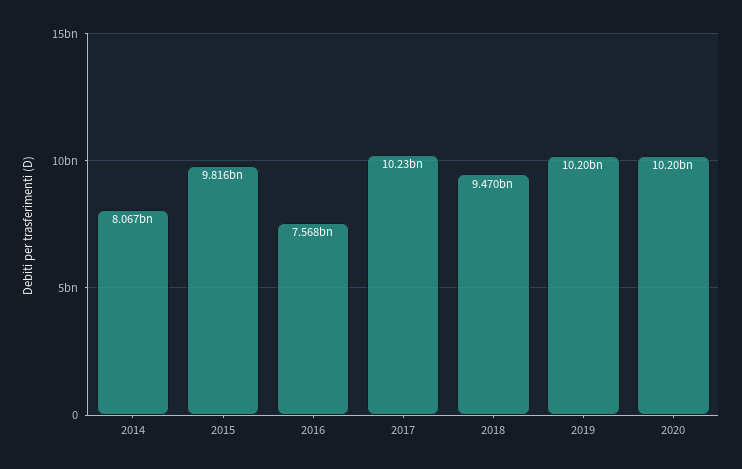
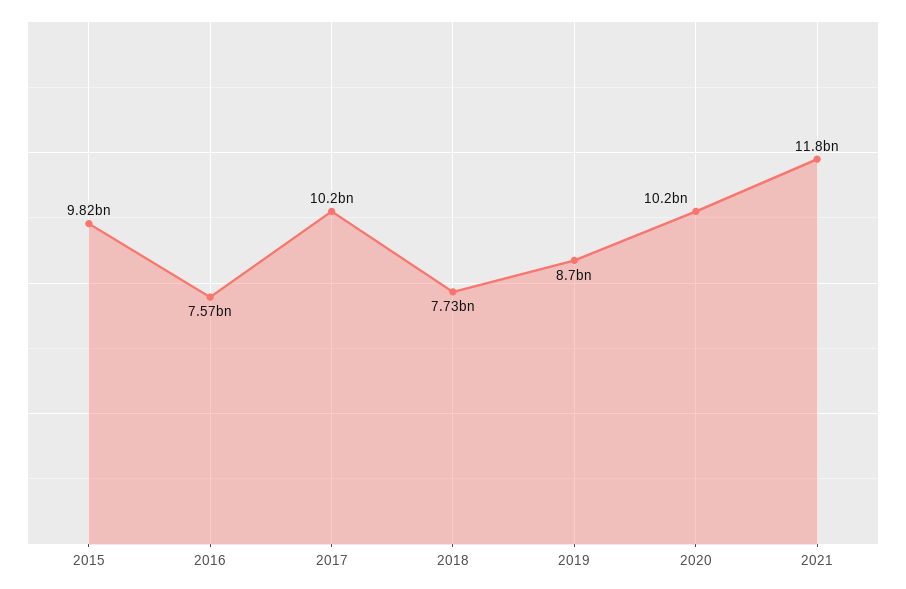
2014: 8067000000 -> none
2018: 9470000000 -> 7730000000
2019: 10200000000 -> 8700000000
2021: none -> 11800000000

